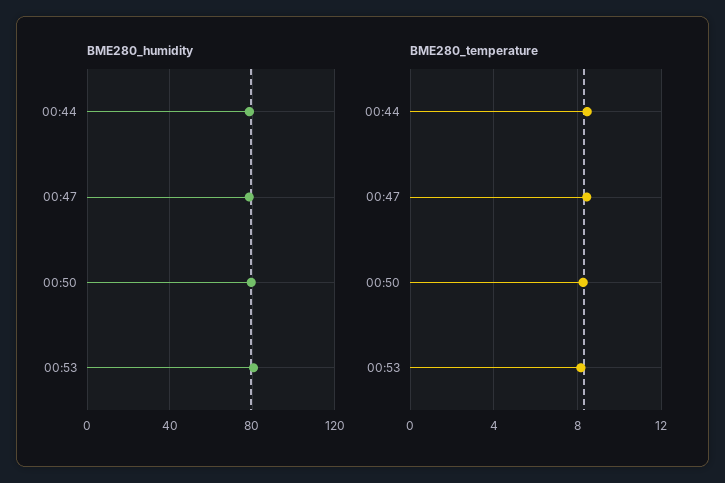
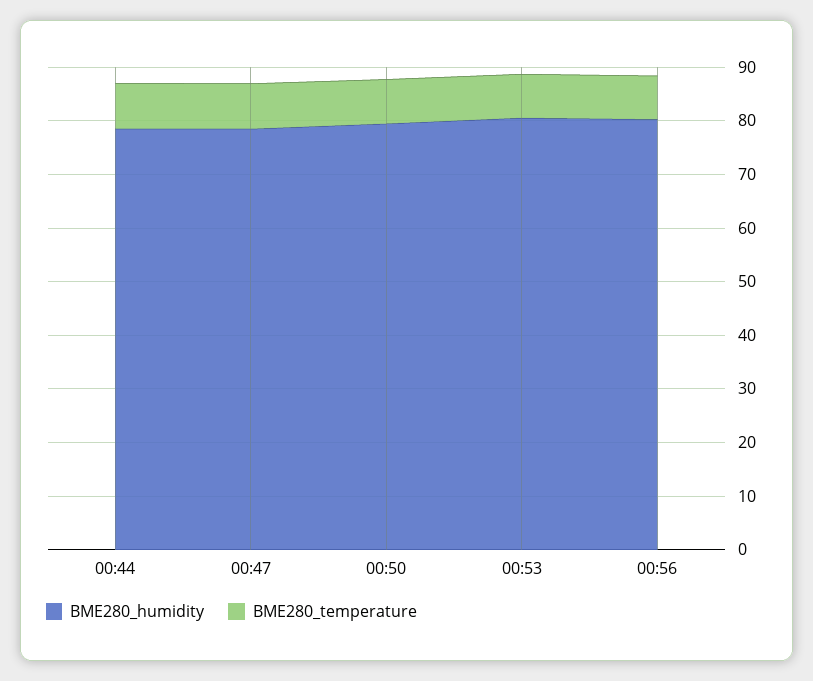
BME280_humidity, 00:56: none -> 80
BME280_temperature, 00:56: none -> 8

